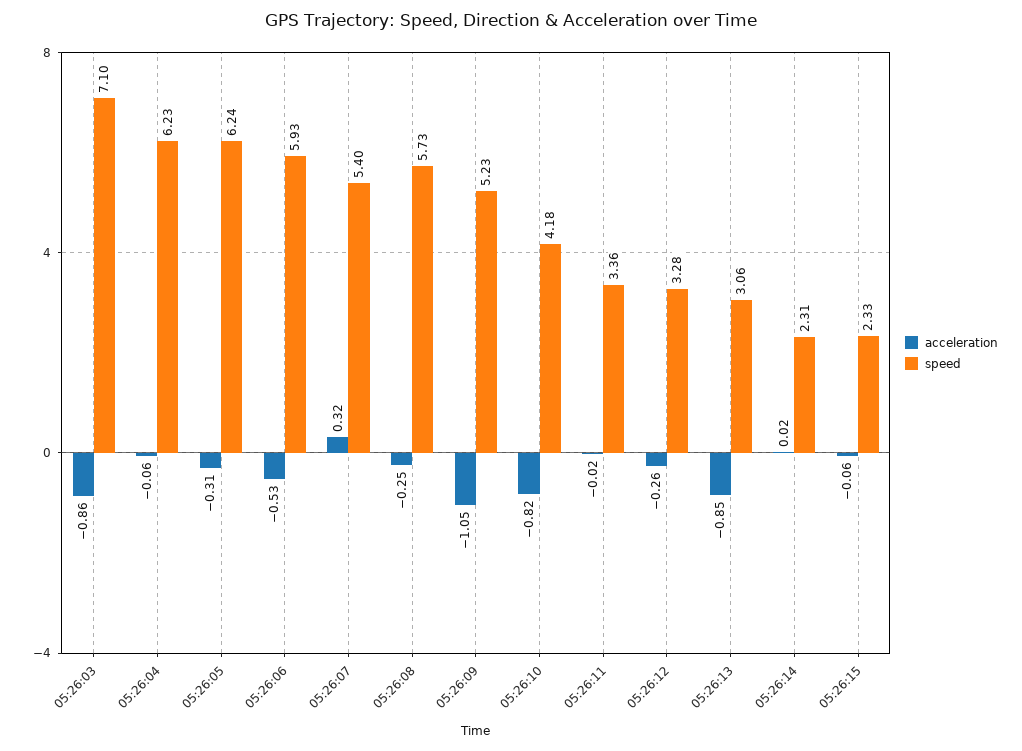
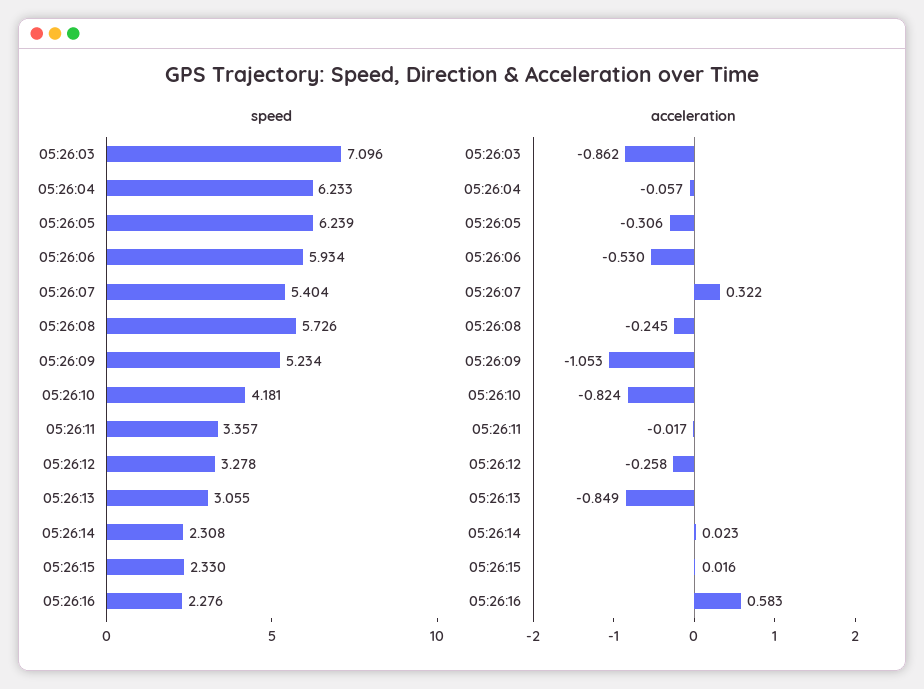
acceleration, 05:26:15: -0.06 -> 0.016
speed, 05:26:16: none -> 2.276
acceleration, 05:26:16: none -> 0.583

